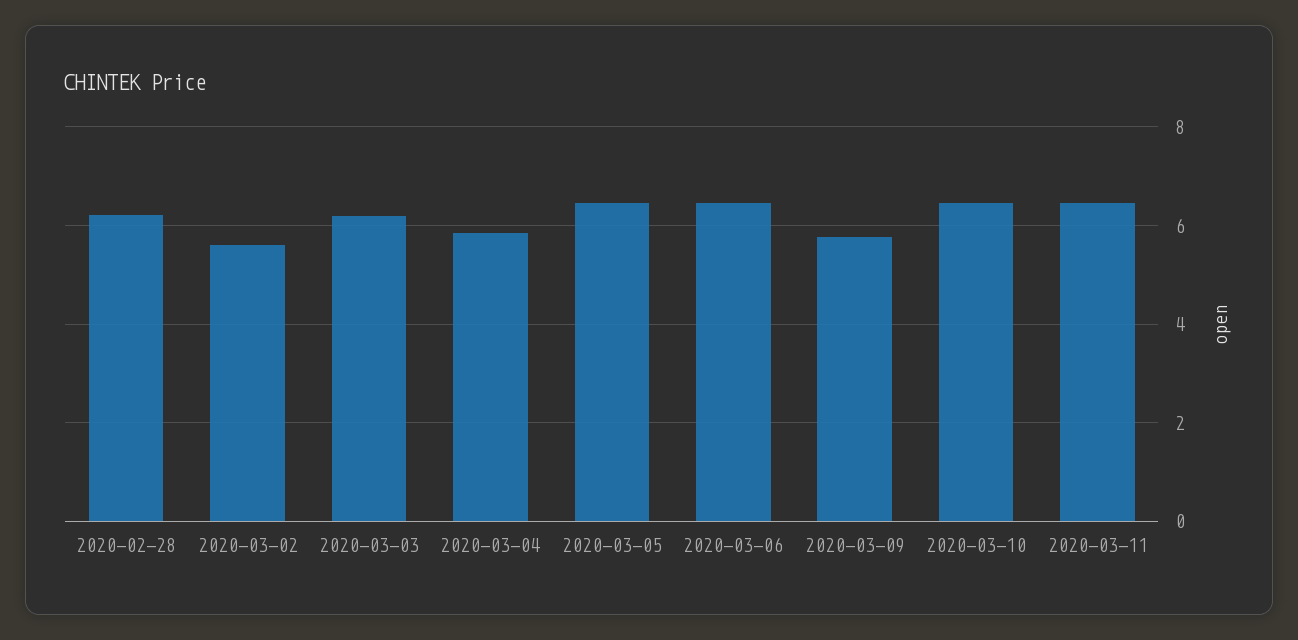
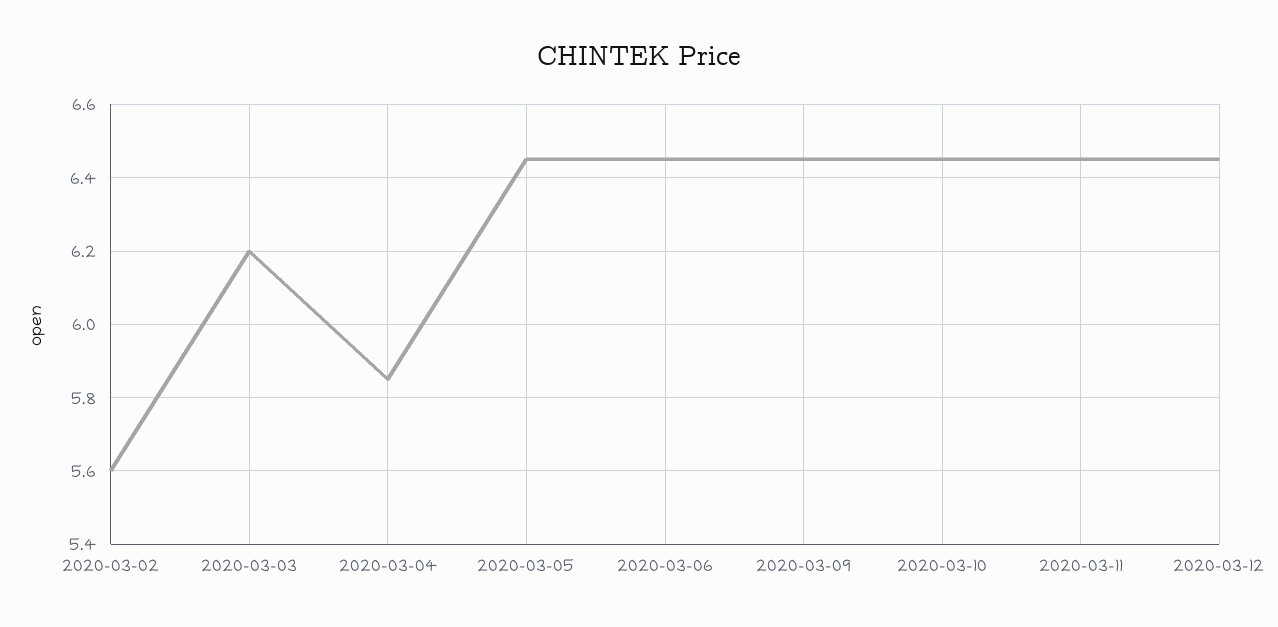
2020-02-28: 6.2 -> none
2020-03-09: 5.8 -> 6.45
2020-03-12: none -> 6.45

